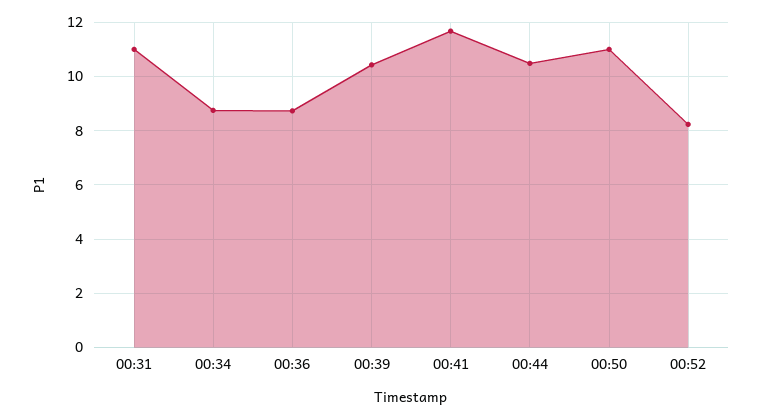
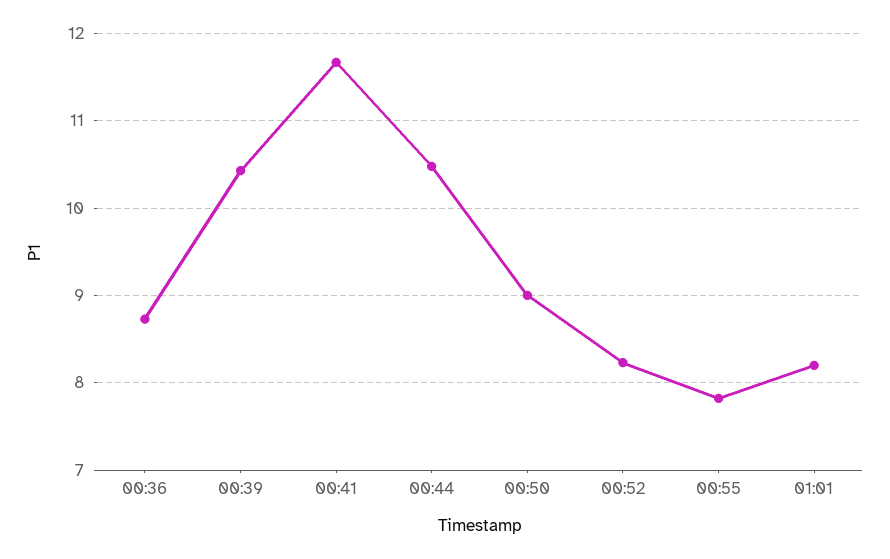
00:31: 11 -> none
00:34: 8.75 -> none
00:50: 11 -> 9
00:55: none -> 7.8
01:01: none -> 8.2

